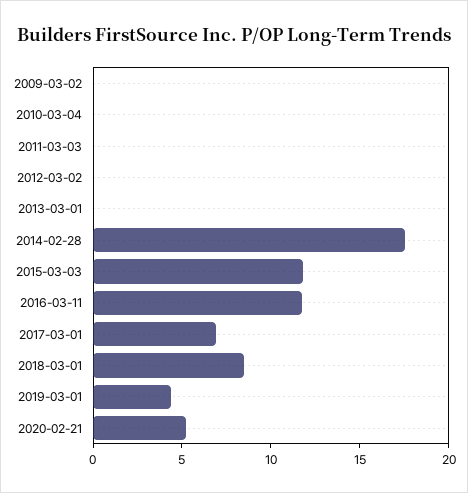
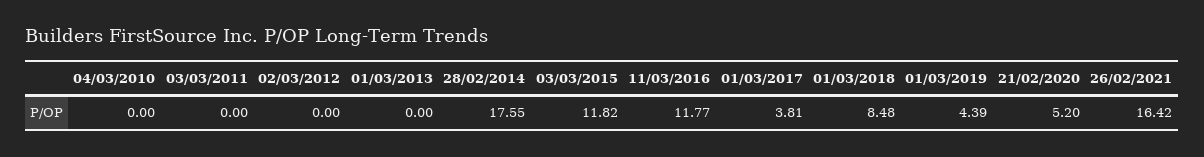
2009-03-02: 0 -> none
2017-03-01: 7 -> 3.81
26/02/2021: none -> 16.42

